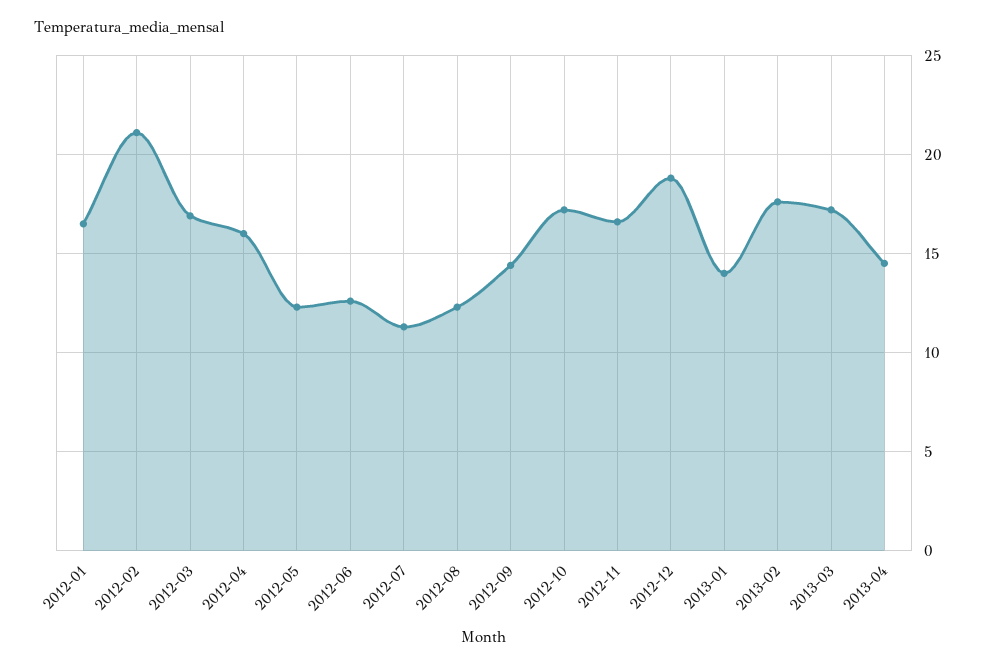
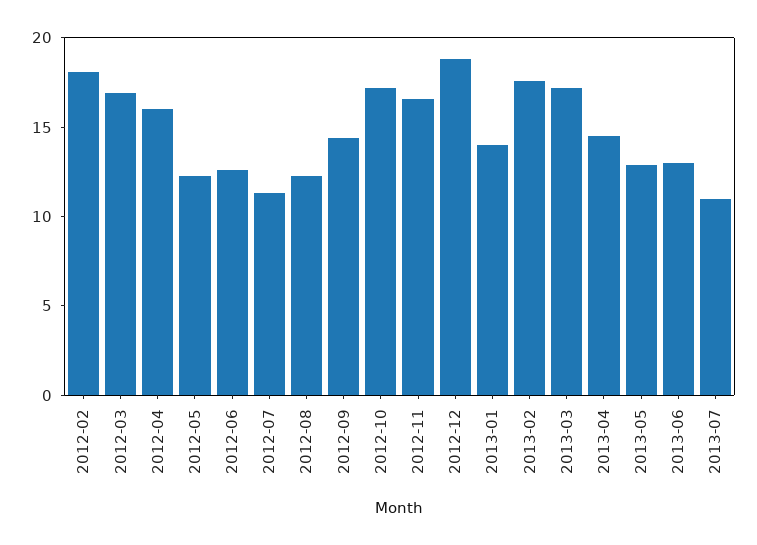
2012-01: 16.5 -> none
2012-02: 21 -> 18
2013-05: none -> 13
2013-06: none -> 13
2013-07: none -> 11

